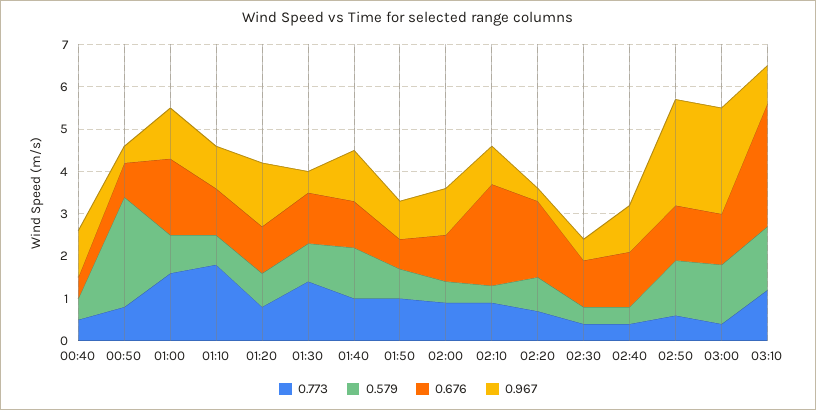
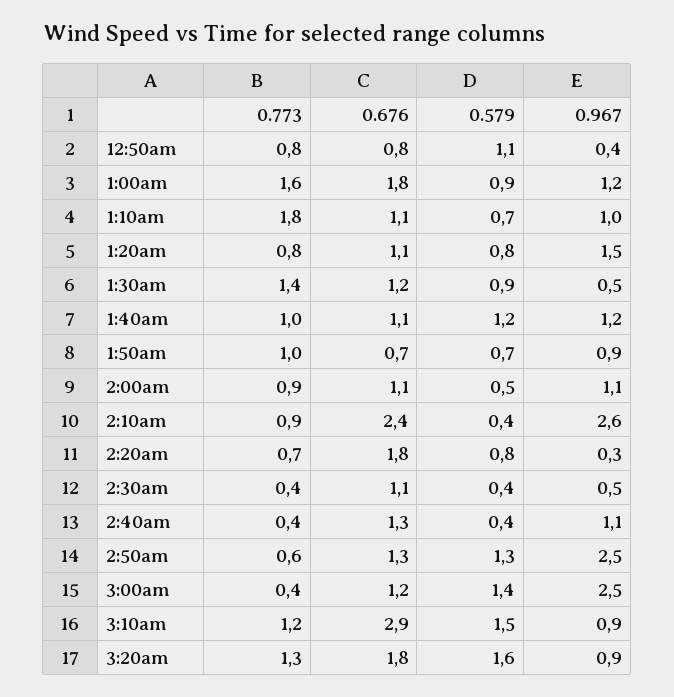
0.773, 00:40: 0.5 -> none
0.579, 00:40: 0.5 -> none
0.676, 00:40: 0.5 -> none
0.967, 00:40: 1 -> none
0.579, 00:50: 2.5 -> 1.1
0.967, 02:10: 1 -> 2.6
0.773, 3:20am: none -> 1.3
0.676, 3:20am: none -> 1.8
0.579, 3:20am: none -> 1.6
0.967, 3:20am: none -> 0.9

